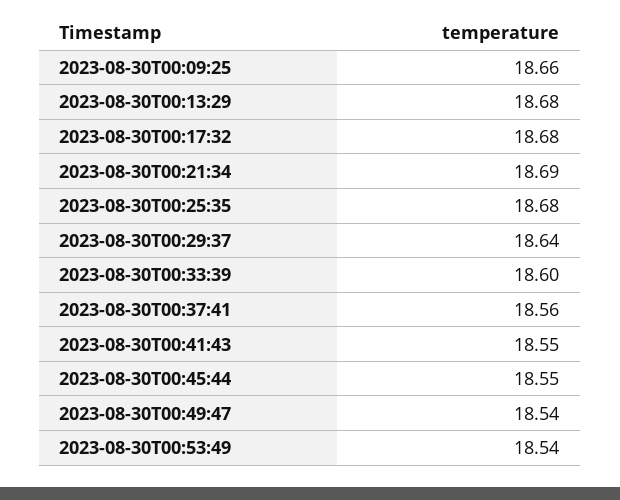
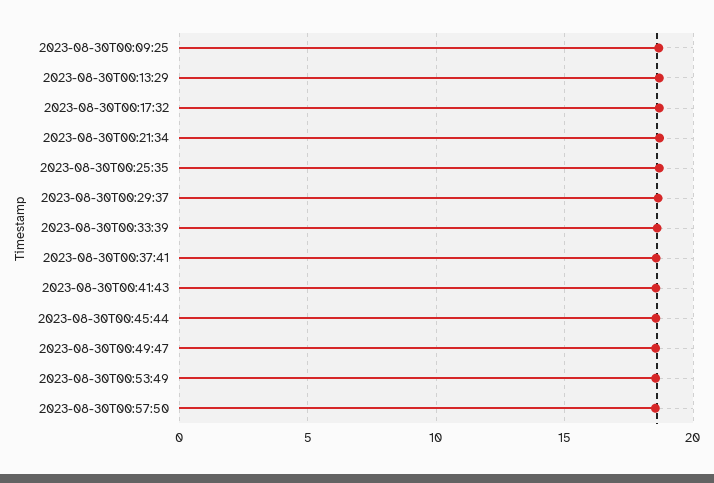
2023-08-30T00:57:50: none -> 18.5

